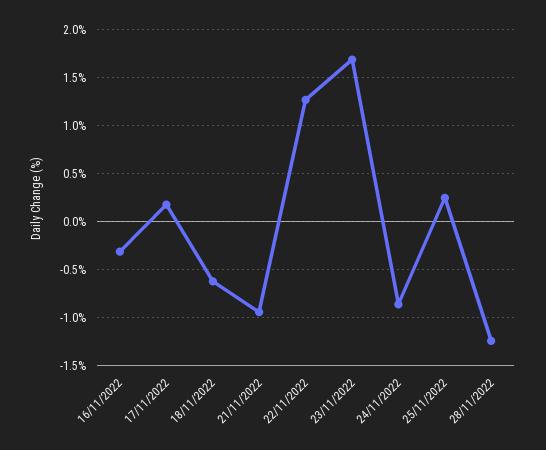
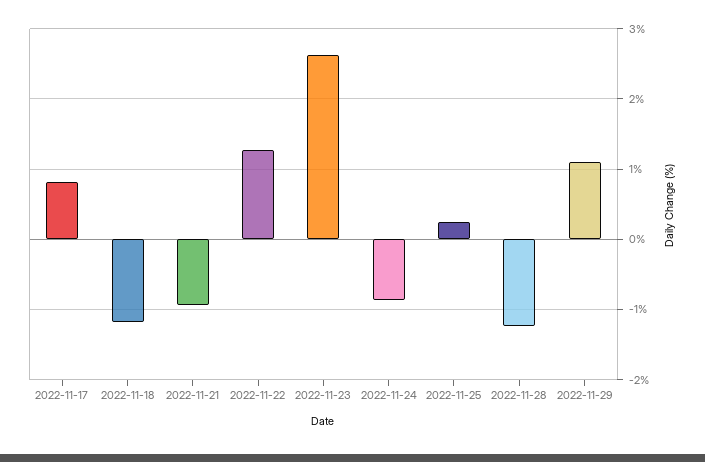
16/11/2022: -0.3 -> none
17/11/2022: 0.2 -> 0.8
18/11/2022: -0.6 -> -1.2
23/11/2022: 1.7 -> 2.6
2022-11-29: none -> 1.1

